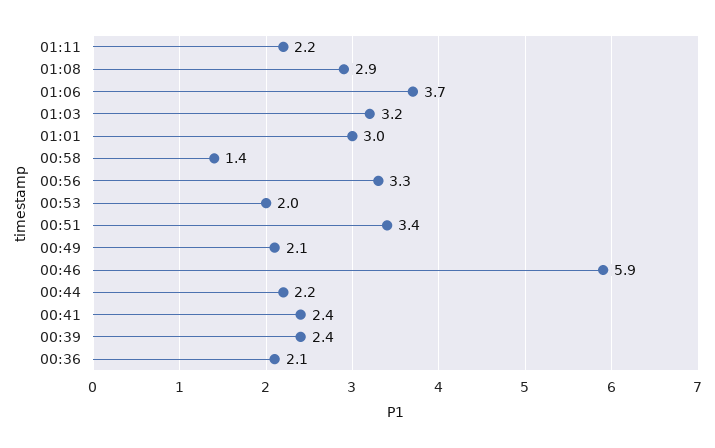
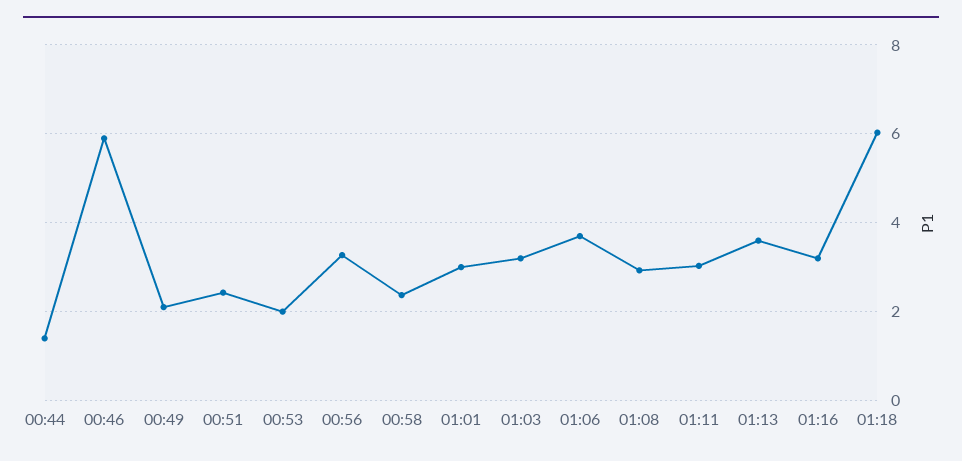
01:11: 2.2 -> 3
00:58: 1.4 -> 2.4
00:51: 3.4 -> 2.4
00:44: 2.2 -> 1.4
00:41: 2.4 -> none
00:39: 2.4 -> none
00:36: 2.1 -> none
01:13: none -> 3.6
01:16: none -> 3.2
01:18: none -> 6

